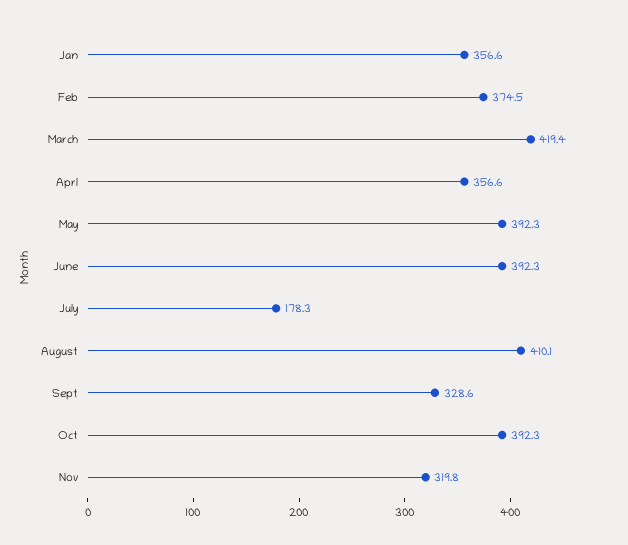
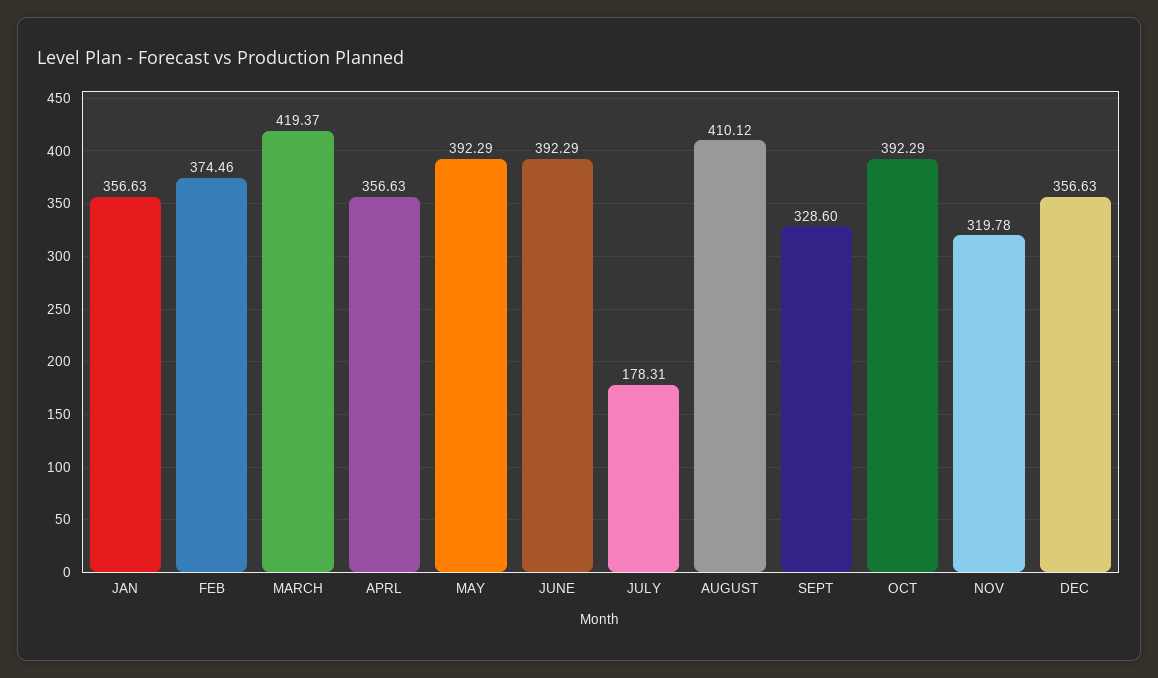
DEC: none -> 356.63

